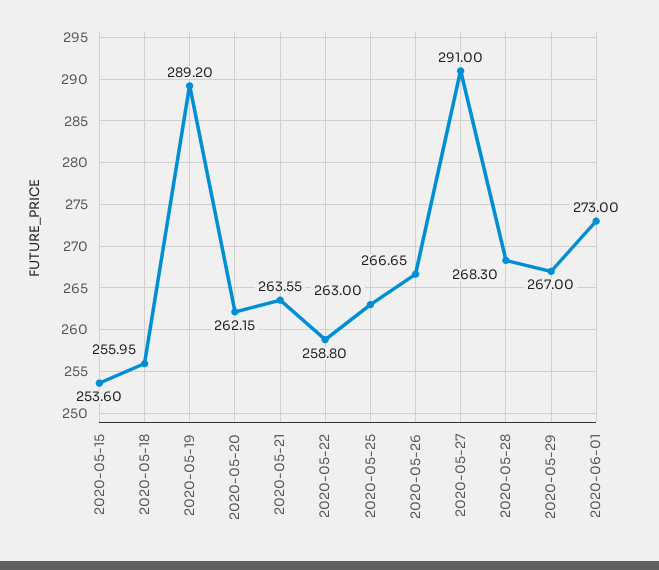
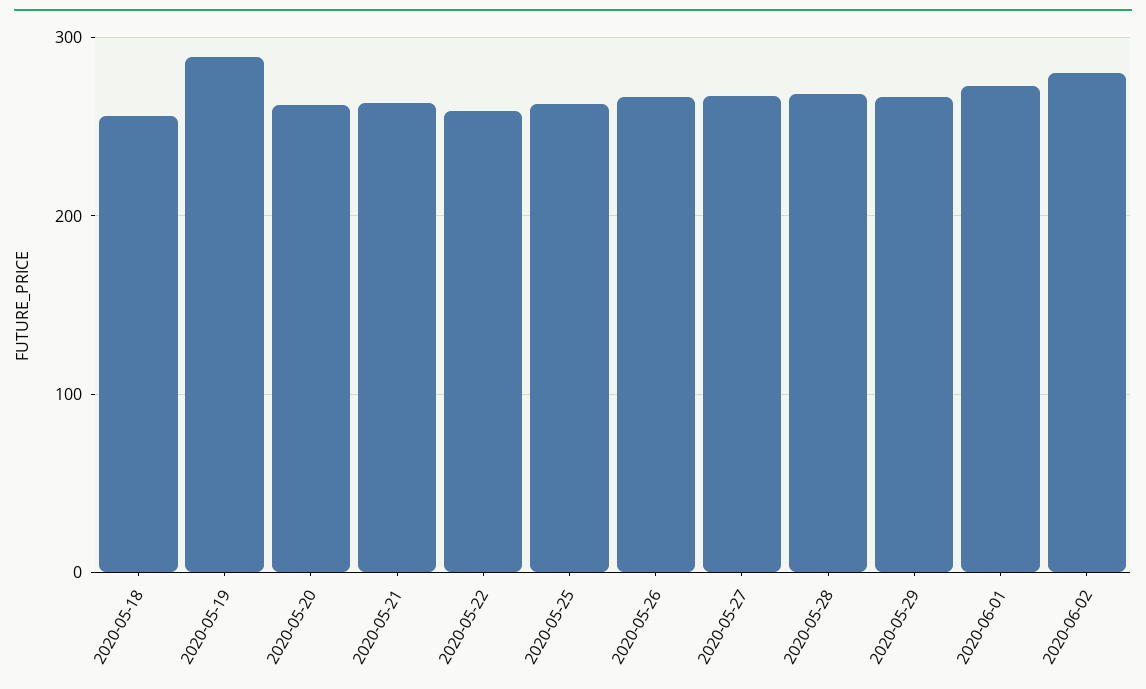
2020-05-15: 253.6 -> none
2020-05-27: 291 -> 270
2020-06-02: none -> 280

